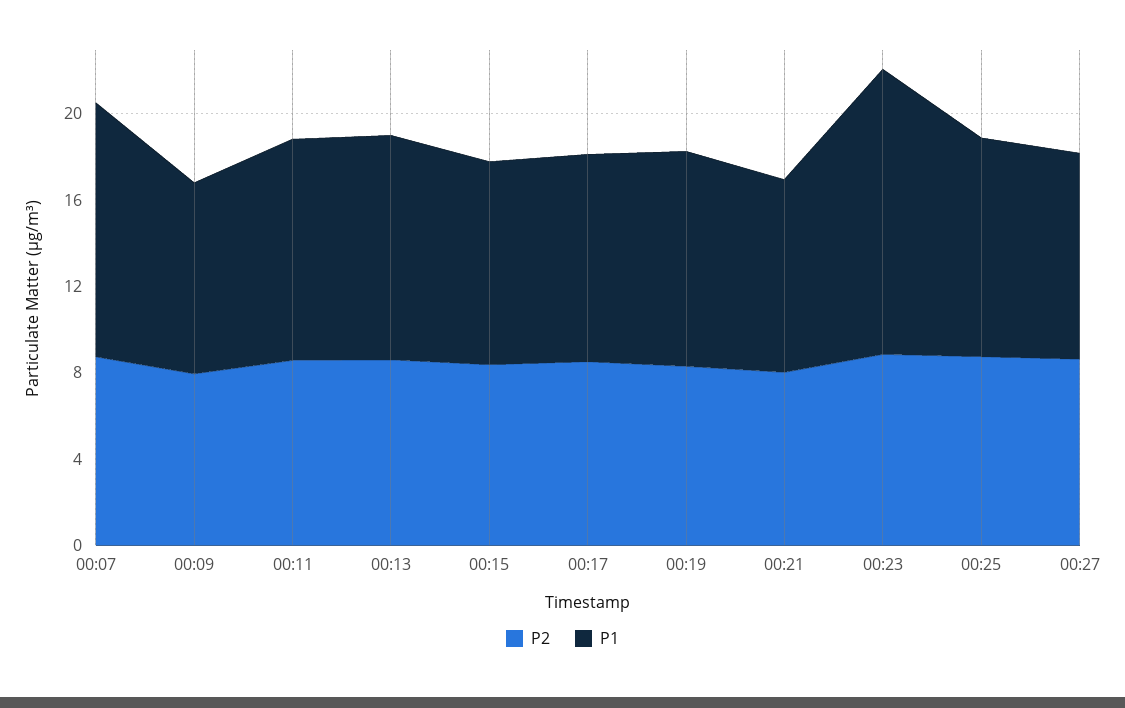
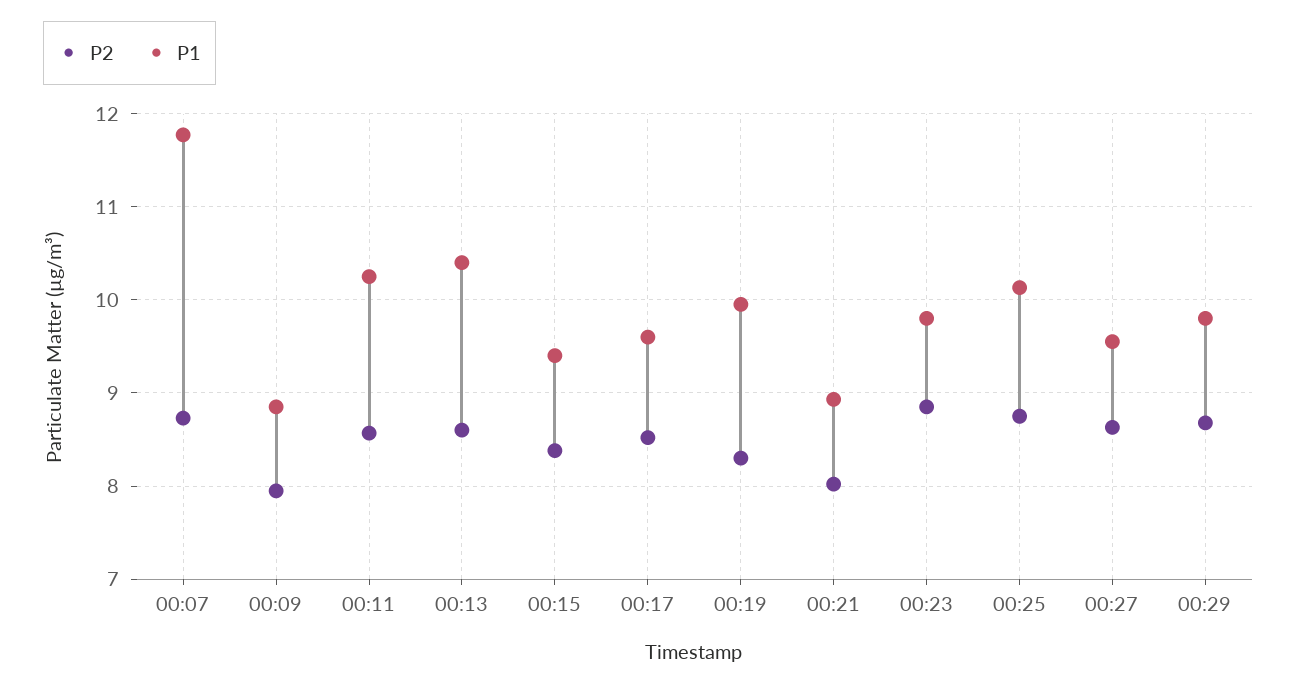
P1, 00:23: 13 -> 9.8
P2, 00:29: none -> 8.7
P1, 00:29: none -> 9.8

